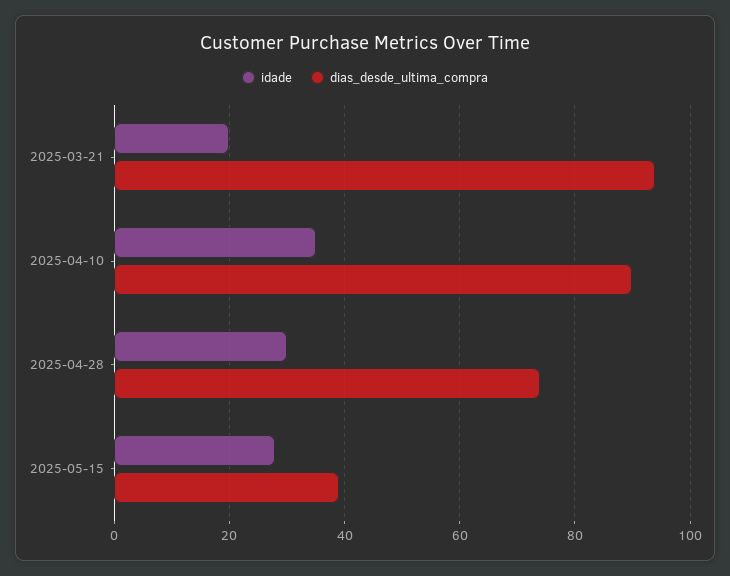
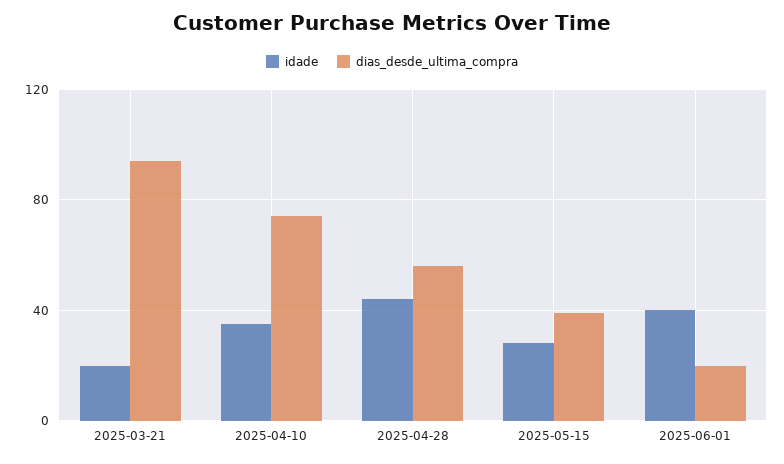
dias_desde_ultima_compra, 2025-04-10: 90 -> 75
idade, 2025-04-28: 30 -> 45
dias_desde_ultima_compra, 2025-04-28: 75 -> 55
idade, 2025-06-01: none -> 40
dias_desde_ultima_compra, 2025-06-01: none -> 20

